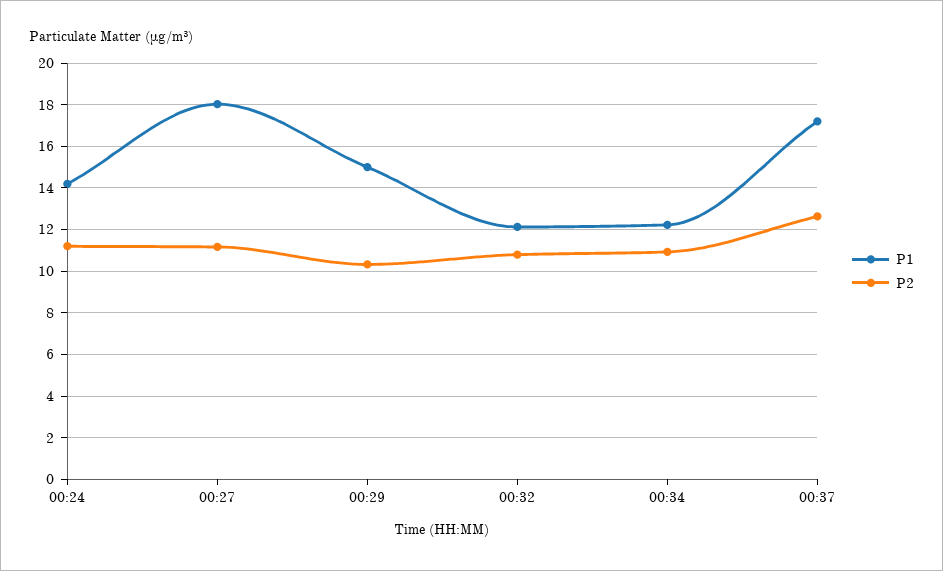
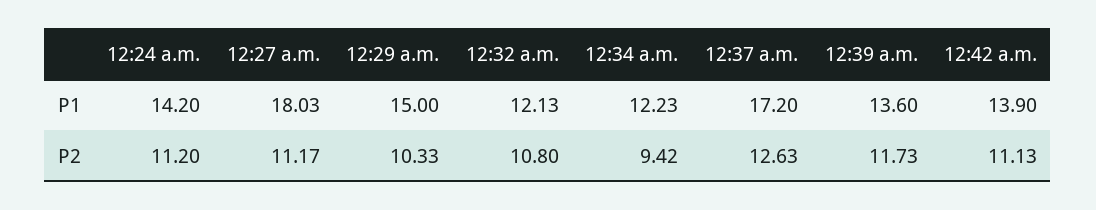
P2, 00:34: 11 -> 9.42
P1, 12:39 a.m.: none -> 13.6
P1, 12:42 a.m.: none -> 13.9
P2, 12:39 a.m.: none -> 11.73
P2, 12:42 a.m.: none -> 11.13

